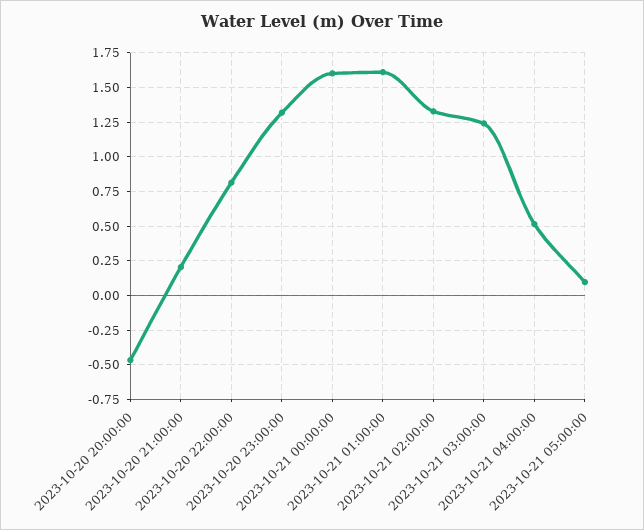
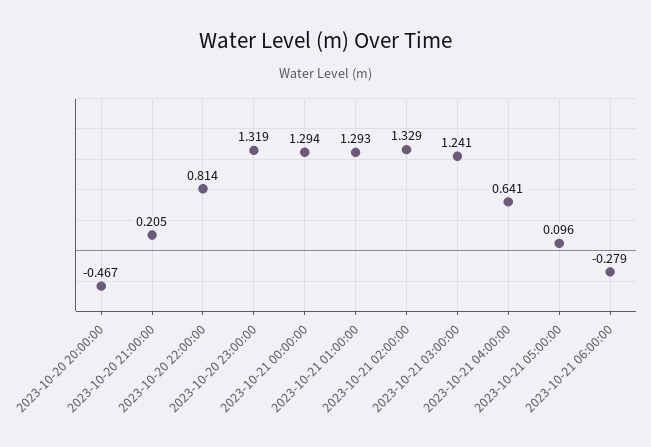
2023-10-21 00:00:00: 1.6 -> 1.294
2023-10-21 01:00:00: 1.6 -> 1.293
2023-10-21 04:00:00: 0.5 -> 0.641
2023-10-21 06:00:00: none -> -0.279

